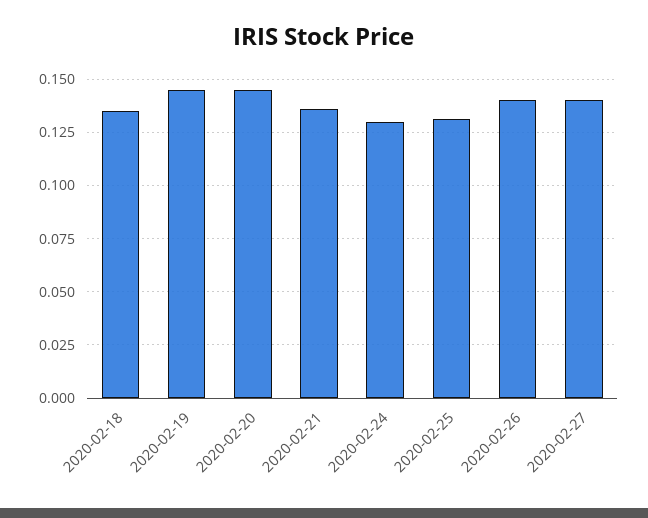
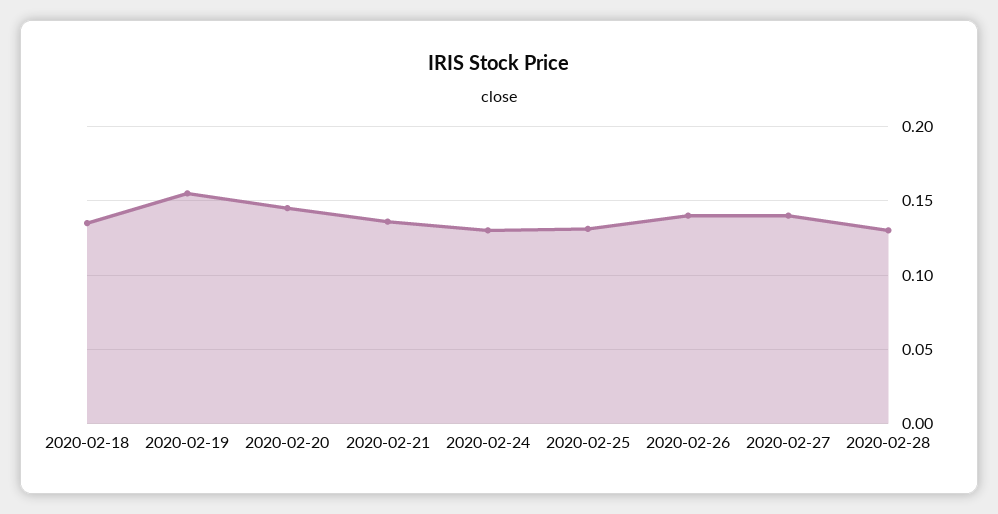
2020-02-19: 0.145 -> 0.155
2020-02-28: none -> 0.13

